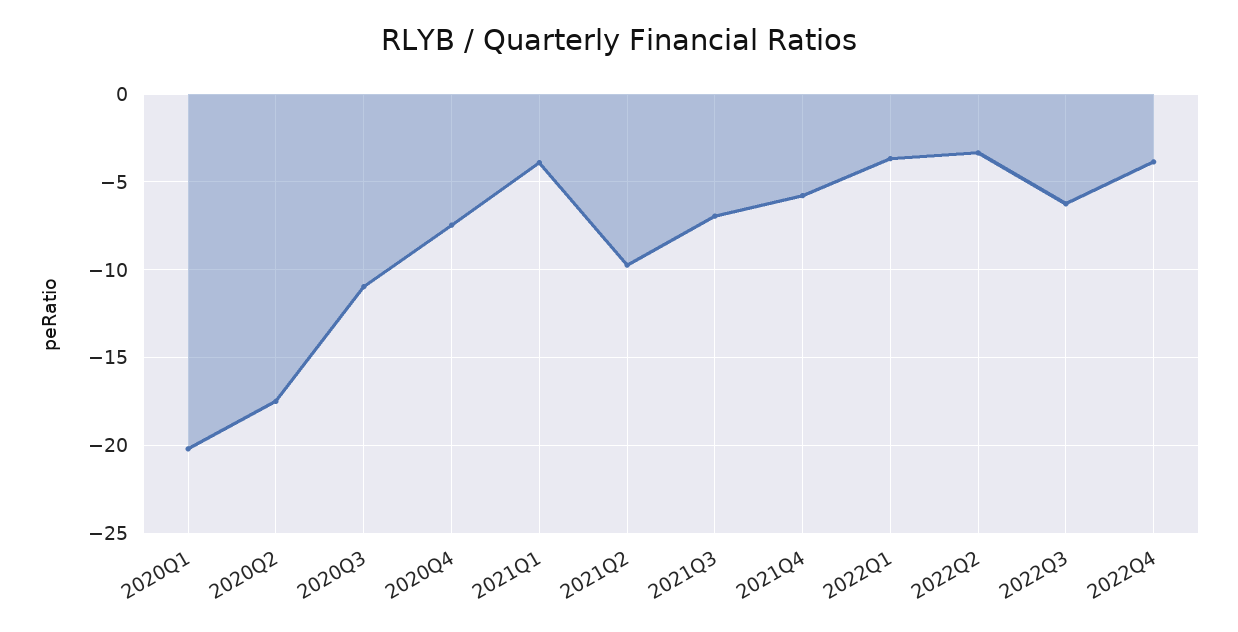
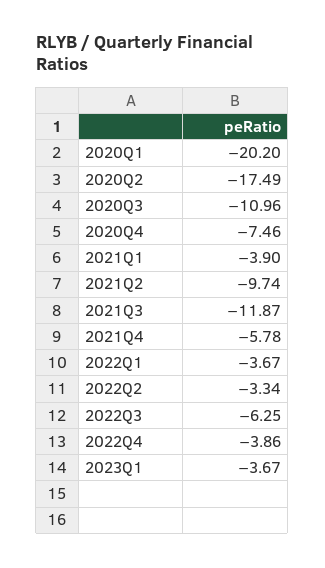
2021Q3: -7 -> -11.87
2023Q1: none -> -3.67

